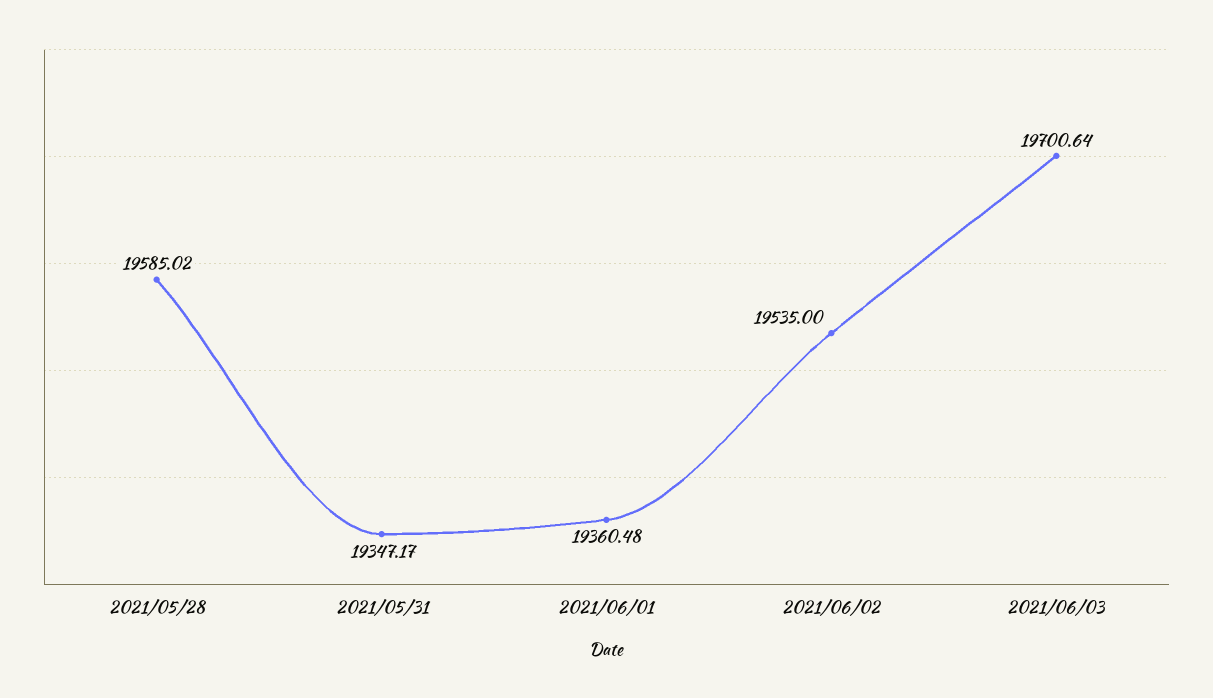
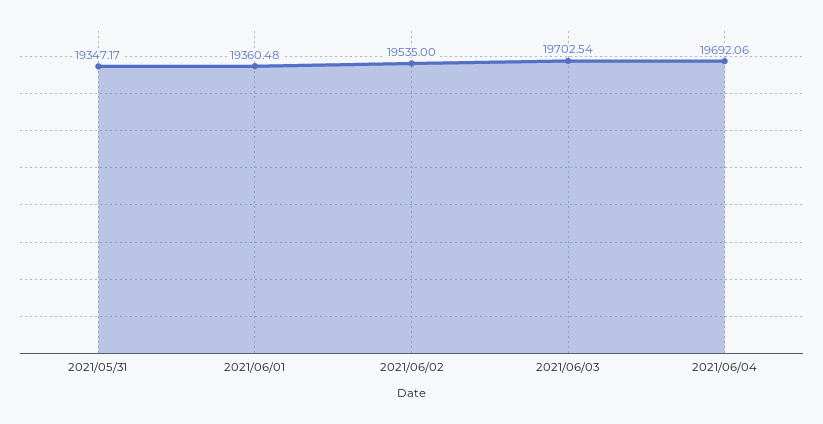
2021/05/28: 19585.02 -> none
2021/06/03: 19700.64 -> 19702.54
2021/06/04: none -> 19692.06

